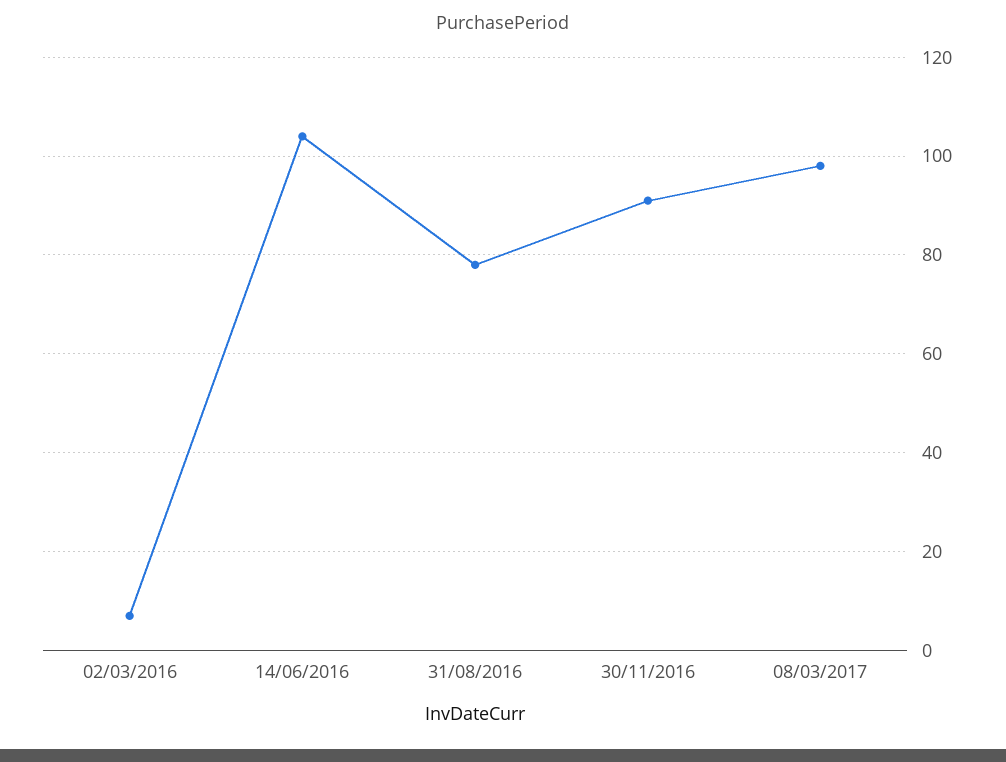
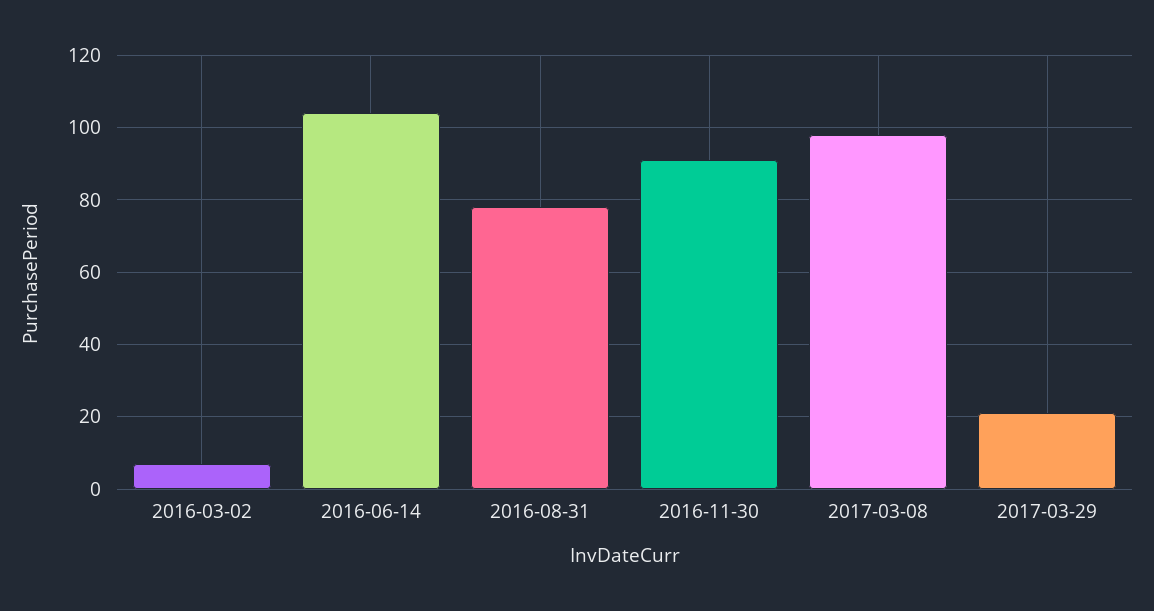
2017-03-29: none -> 20

